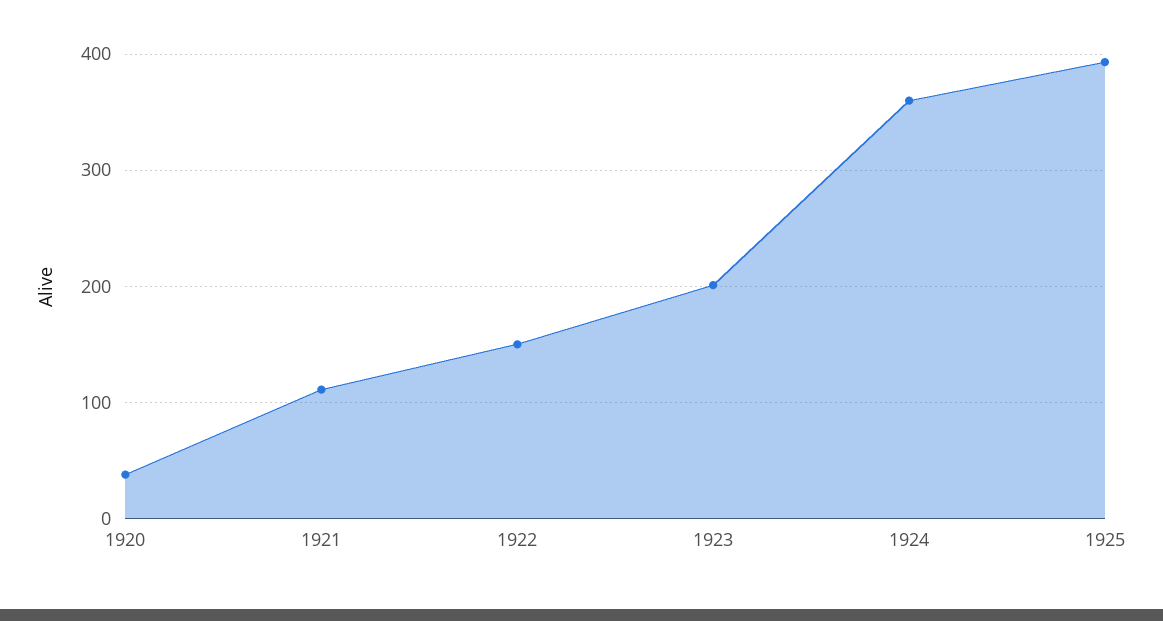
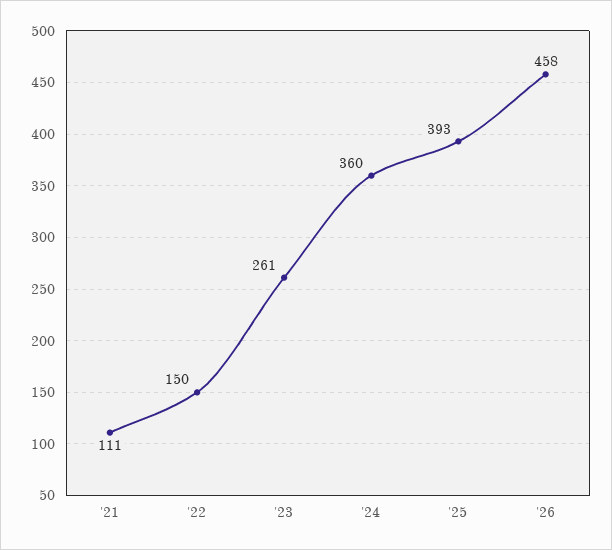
1920: 40 -> none
1923: 200 -> 261
'26: none -> 458

